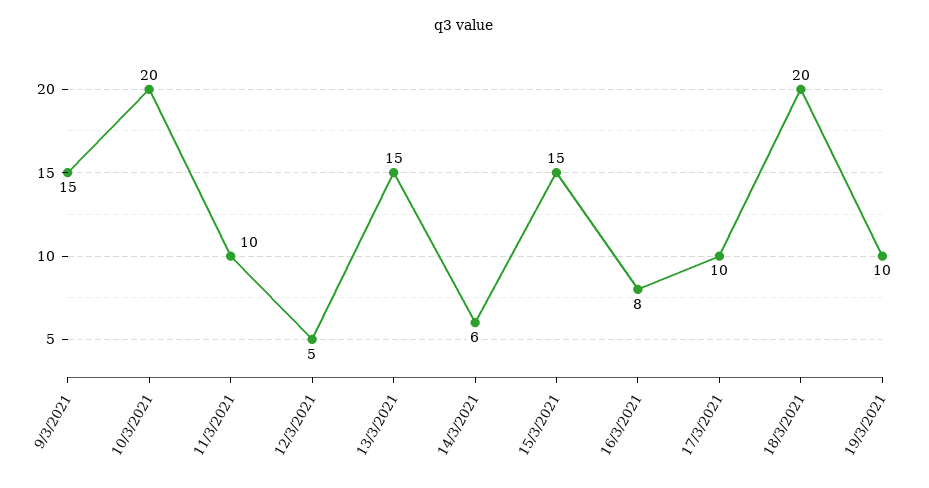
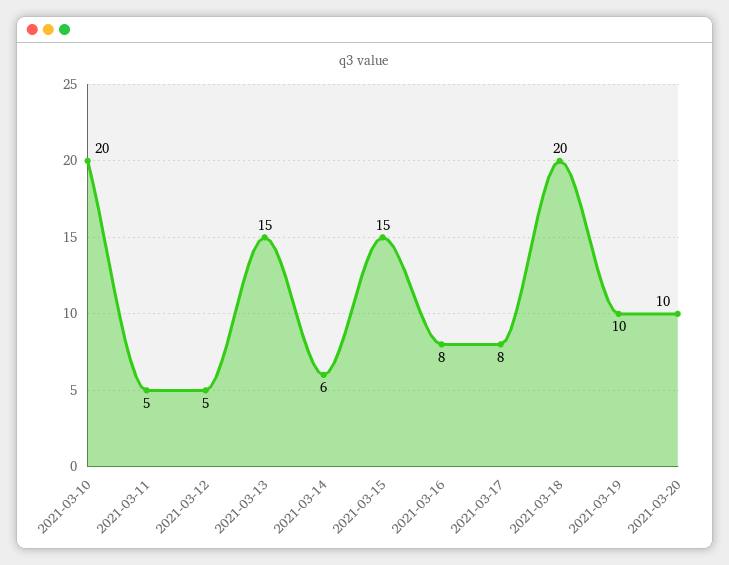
9/3/2021: 15 -> none
11/3/2021: 10 -> 5
17/3/2021: 10 -> 8
2021-03-20: none -> 10

